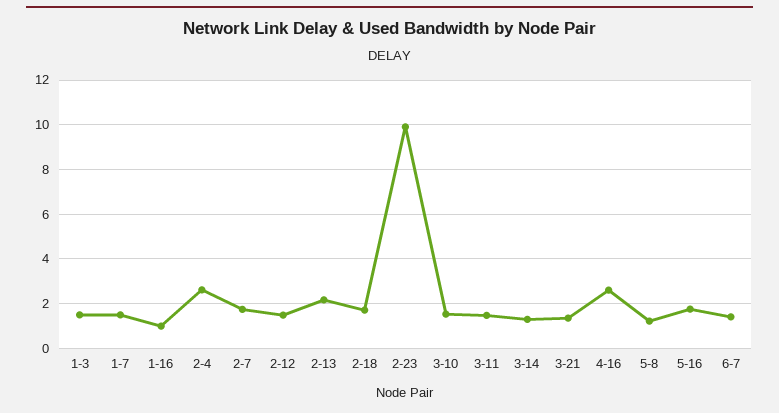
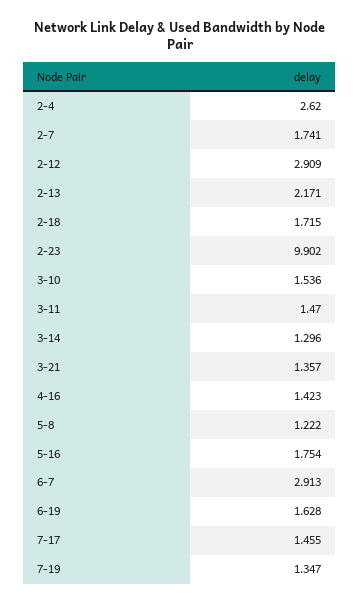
1-3: 1.5 -> none
1-7: 1.5 -> none
1-16: 1 -> none
2-12: 1.5 -> 2.909
4-16: 2.5 -> 1.423
6-7: 1.5 -> 2.913
6-19: none -> 1.628
7-17: none -> 1.455
7-19: none -> 1.347

